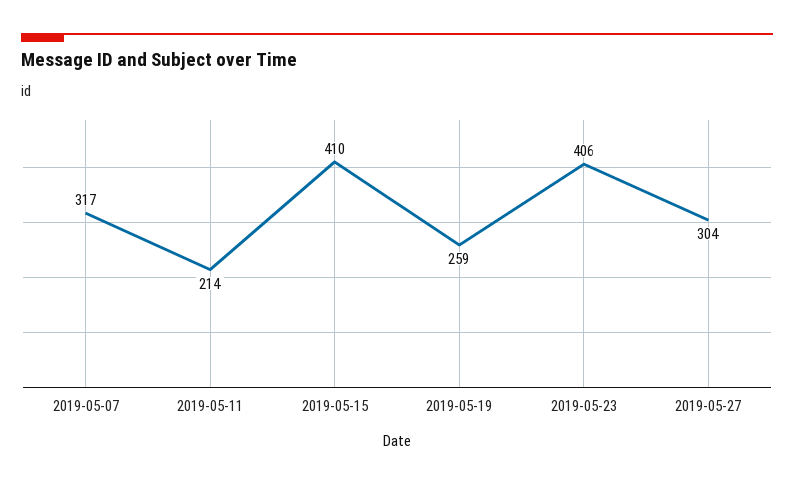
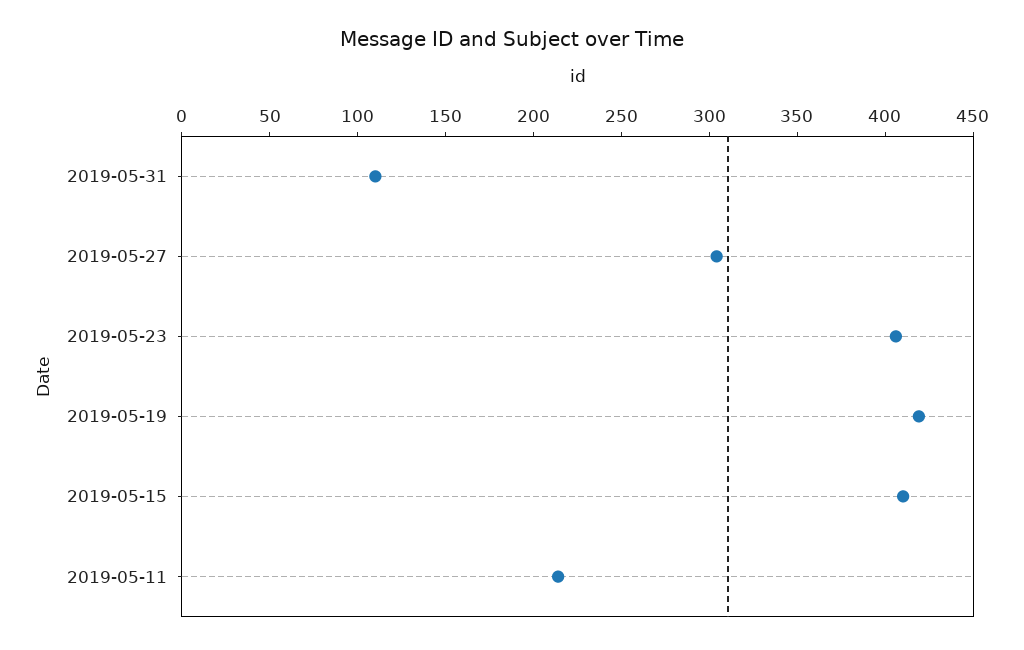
2019-05-07: 317 -> none
2019-05-19: 259 -> 420
2019-05-31: none -> 110

